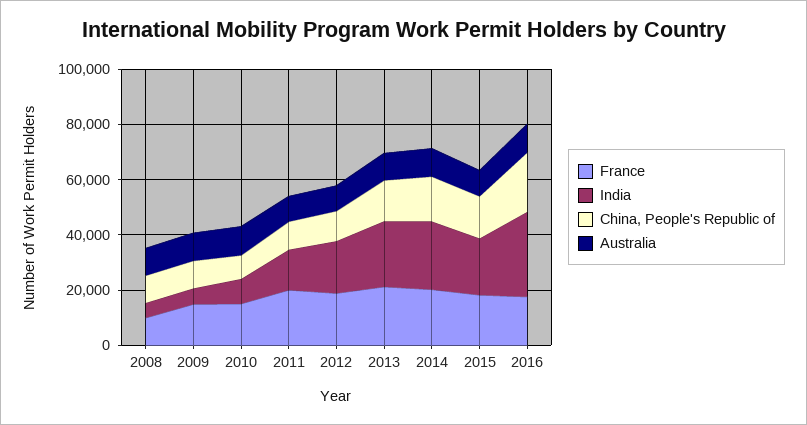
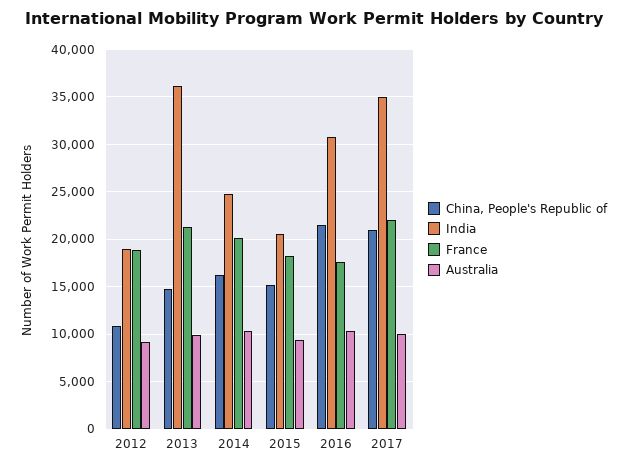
France, 2008: 10000 -> none
India, 2008: 5000 -> none
China, People's Republic of, 2008: 10000 -> none
Australia, 2008: 10000 -> none
France, 2009: 15000 -> none
India, 2009: 5000 -> none
China, People's Republic of, 2009: 10000 -> none
Australia, 2009: 10000 -> none
France, 2010: 15000 -> none
India, 2010: 10000 -> none
China, People's Republic of, 2010: 10000 -> none
Australia, 2010: 10000 -> none
France, 2011: 20000 -> none
India, 2011: 15000 -> none
China, People's Republic of, 2011: 10000 -> none
Australia, 2011: 10000 -> none
India, 2013: 25000 -> 36000
China, People's Republic of, 2017: none -> 21000
India, 2017: none -> 35000
France, 2017: none -> 22000
Australia, 2017: none -> 10000

